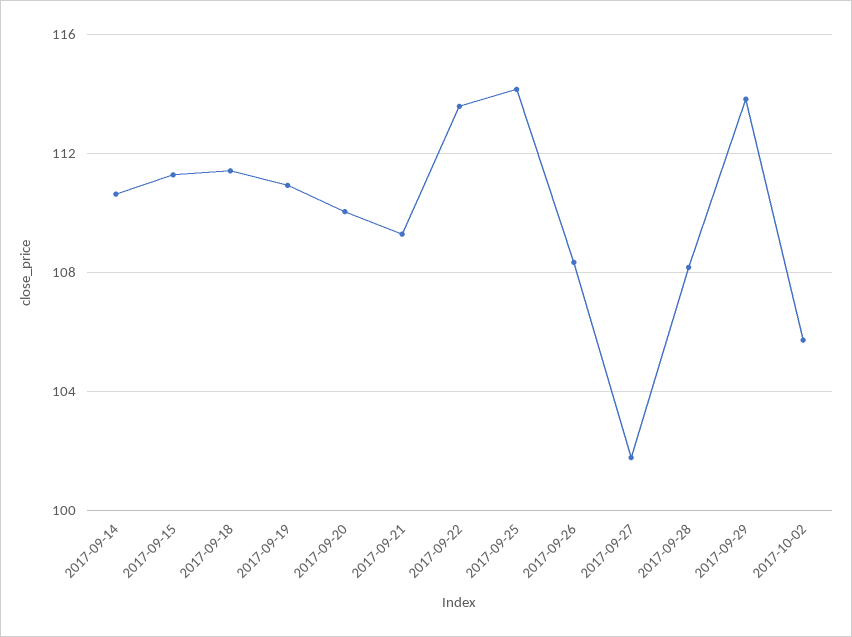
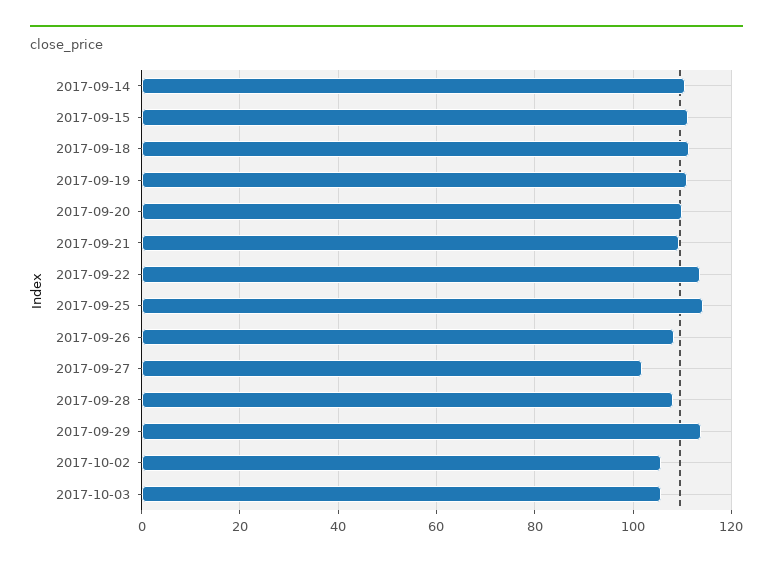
2017-10-03: none -> 106

